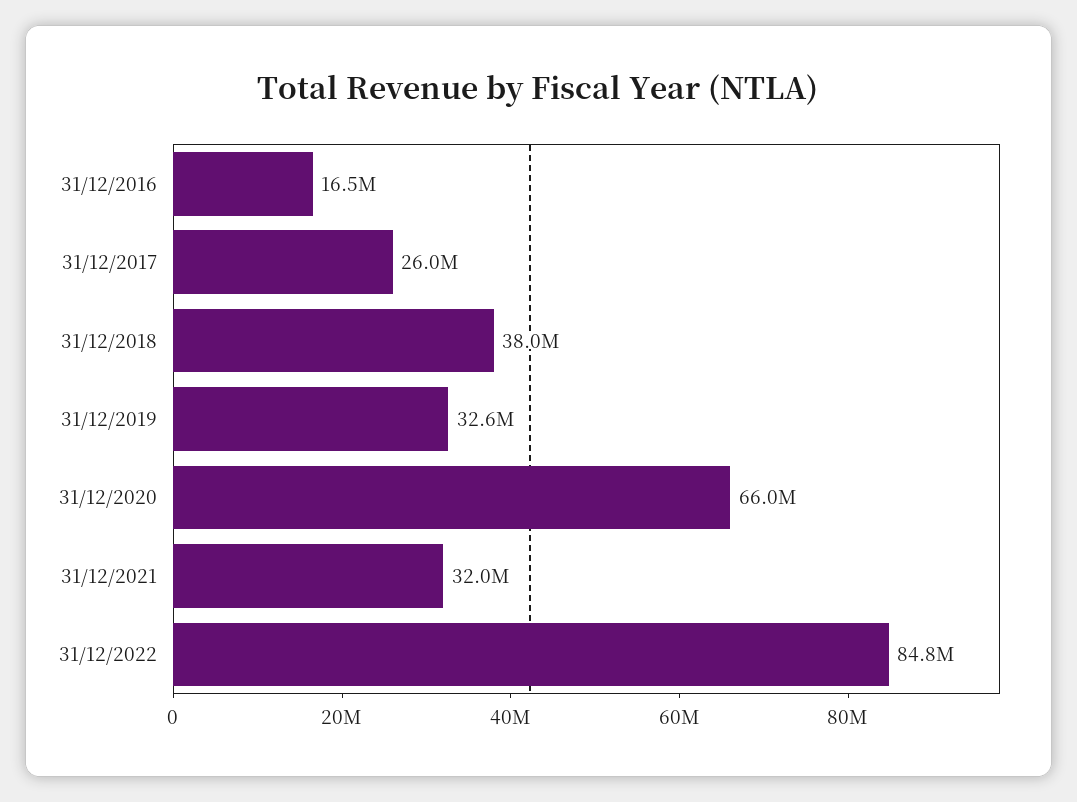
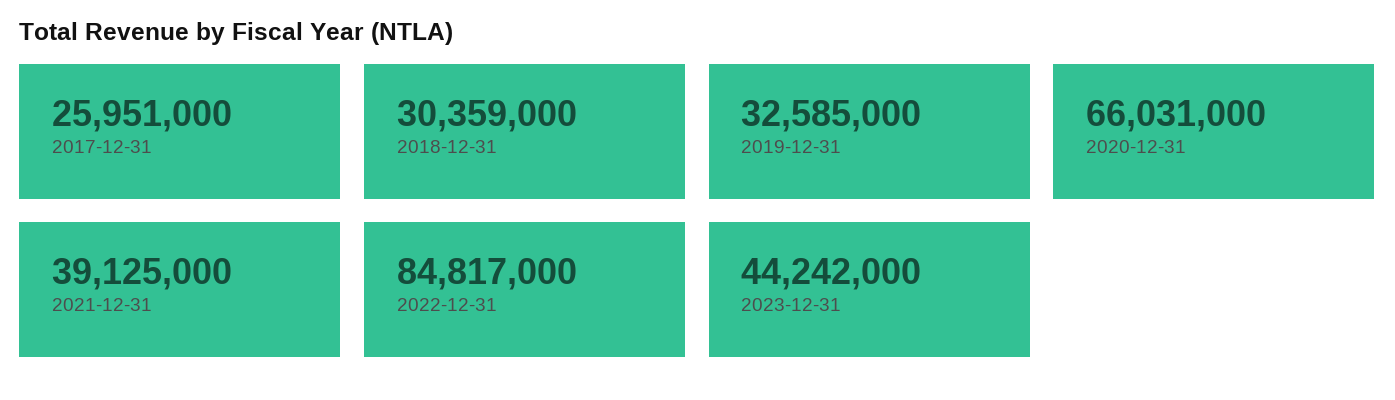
31/12/2016: 16500000 -> none
31/12/2018: 38000000 -> 30359000
31/12/2021: 32000000 -> 39125000
2023-12-31: none -> 44242000

